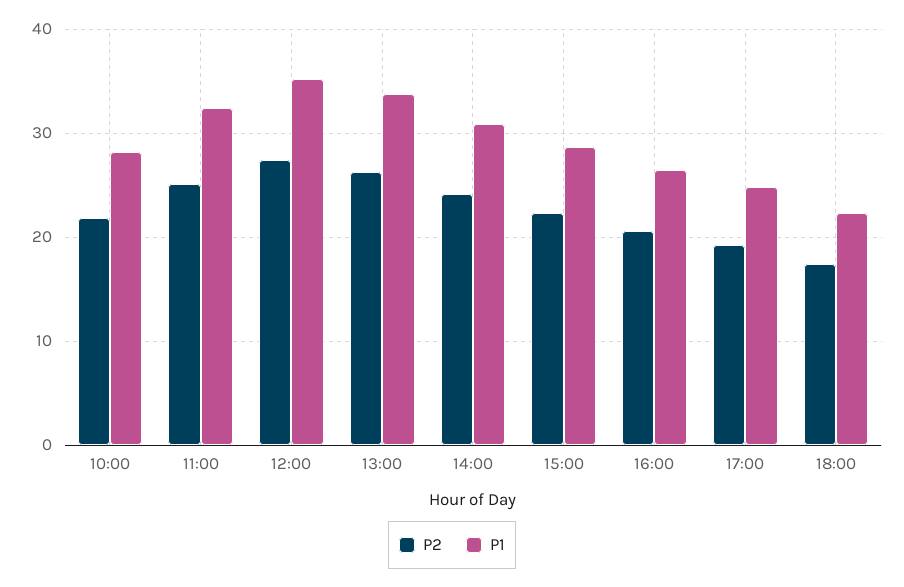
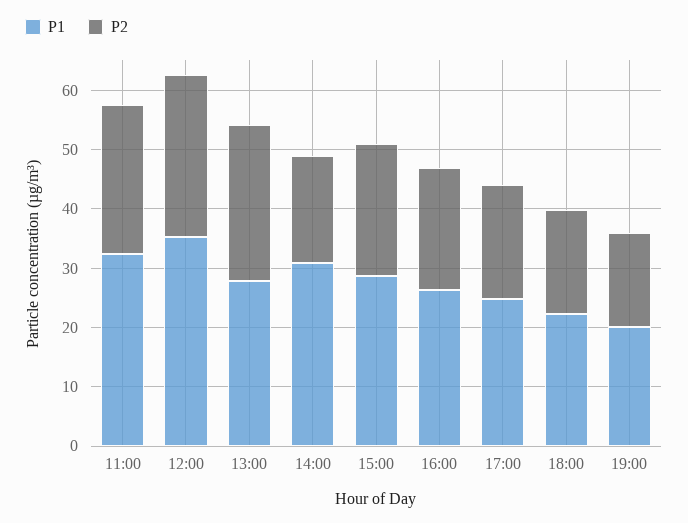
P2, 10:00: 22 -> none
P1, 10:00: 28 -> none
P1, 13:00: 34 -> 28
P2, 14:00: 24 -> 18
P1, 19:00: none -> 20
P2, 19:00: none -> 16

